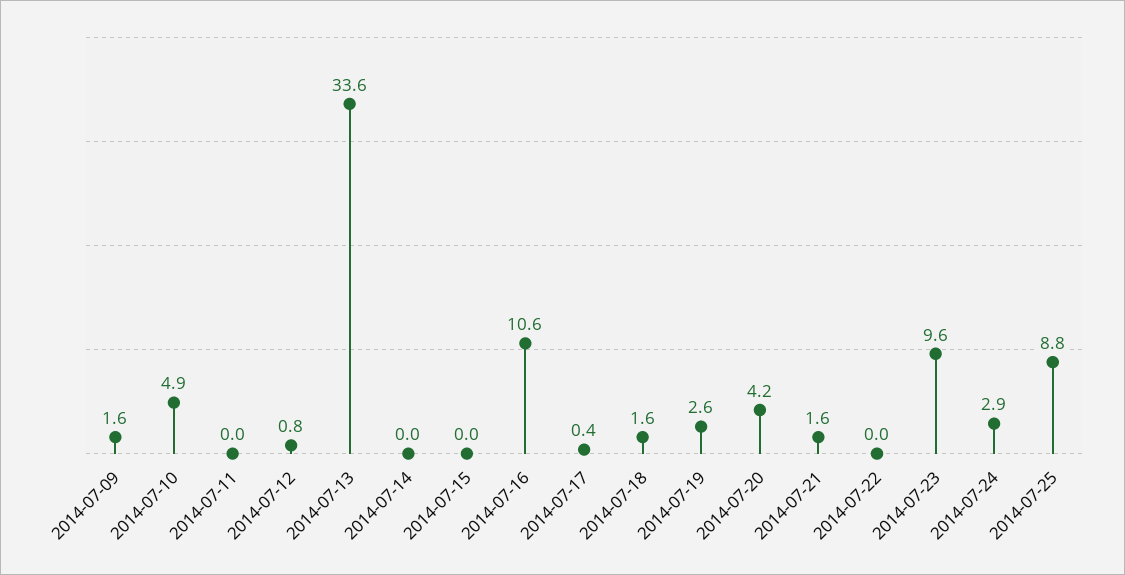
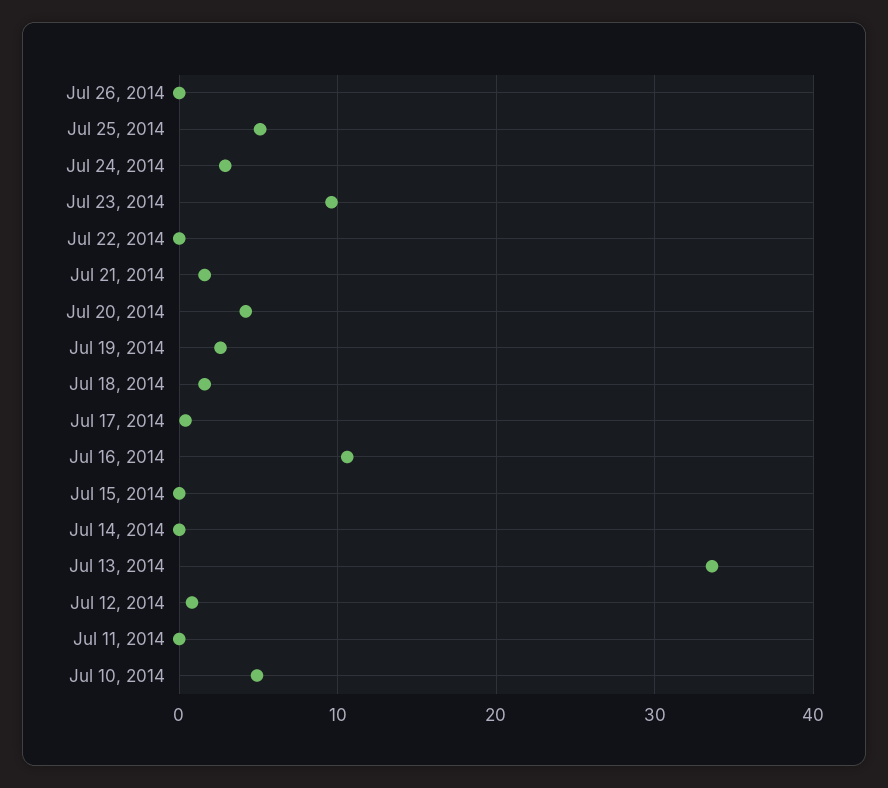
2014-07-09: 1.6 -> none
2014-07-25: 8.8 -> 5
Jul 26, 2014: none -> 0

